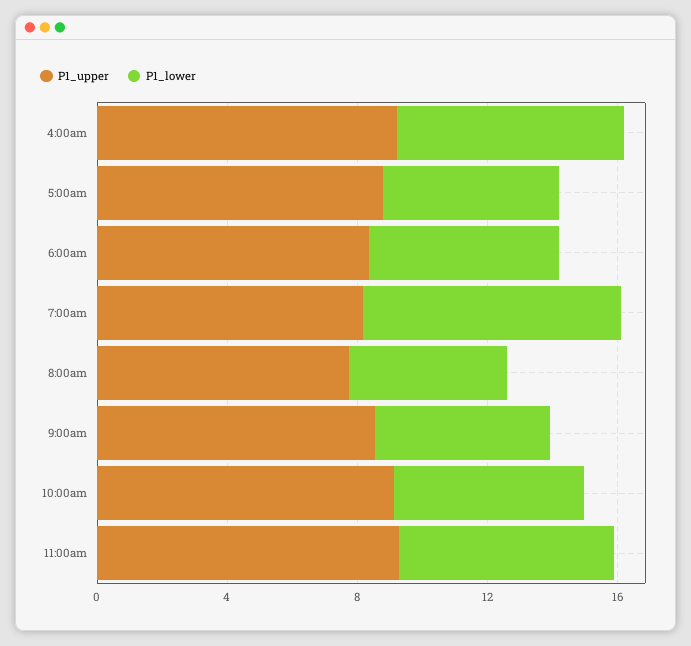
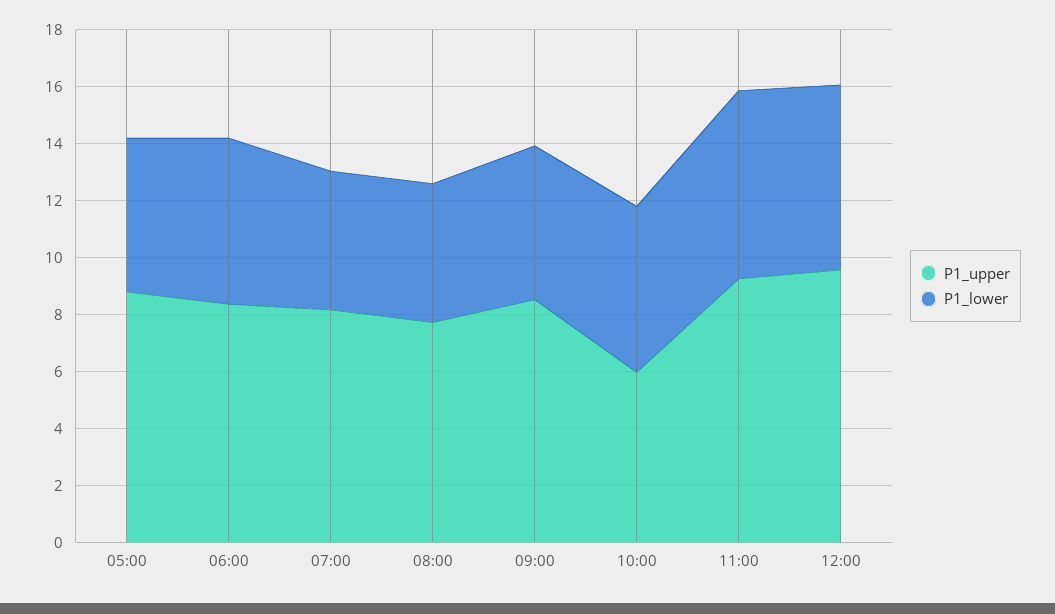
P1_upper, 4:00am: 9 -> none
P1_lower, 4:00am: 7 -> none
P1_lower, 7:00am: 8 -> 5
P1_upper, 10:00am: 9 -> 6
P1_upper, 12:00: none -> 9.5
P1_lower, 12:00: none -> 6.5

